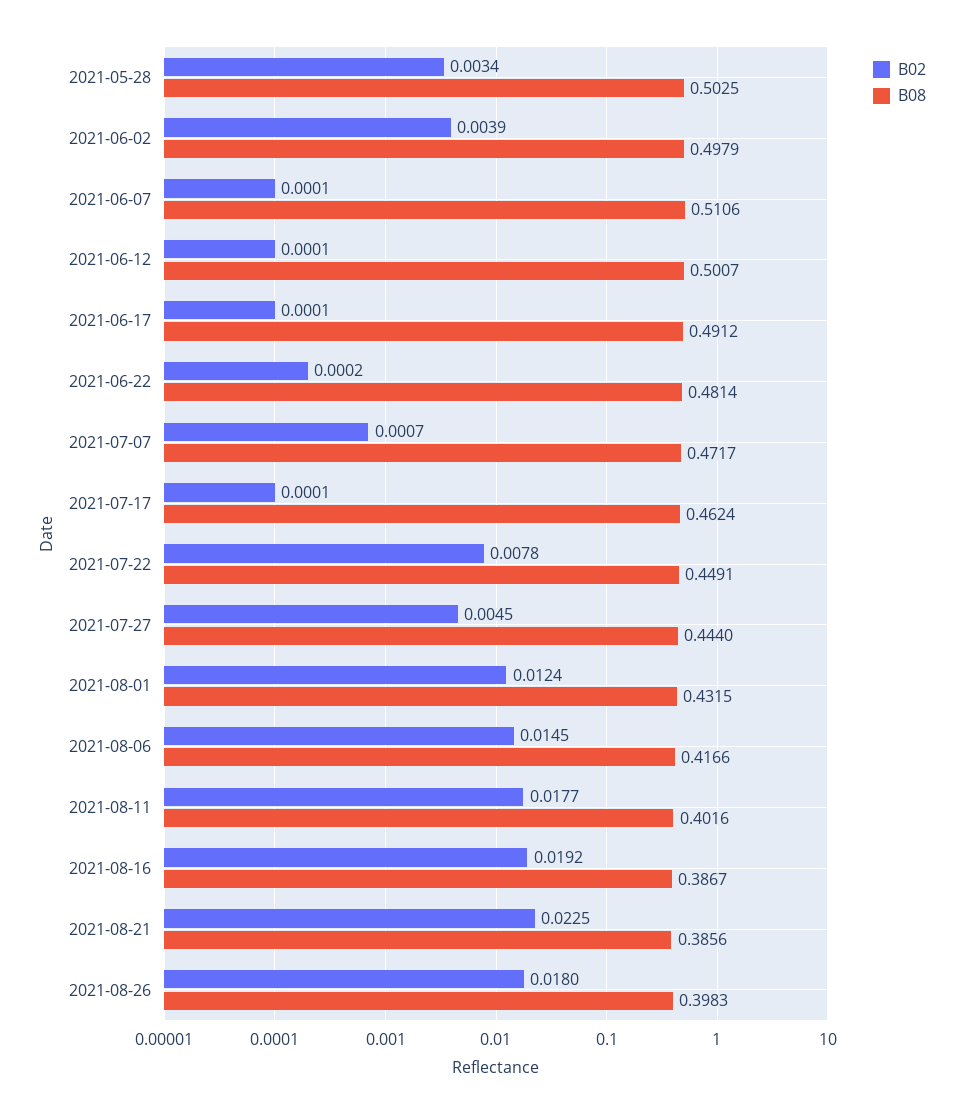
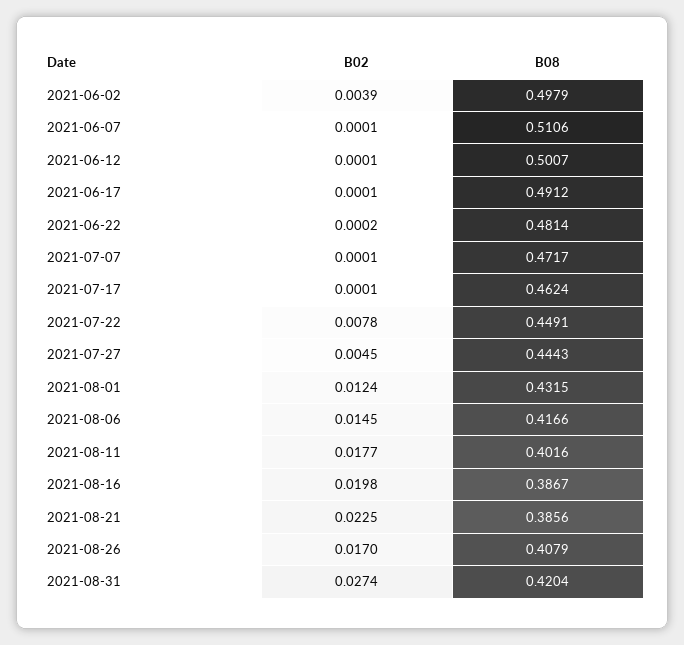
B02, 2021-05-28: 0.0034 -> none
B08, 2021-05-28: 0.5025 -> none
B02, 2021-07-07: 0.0007 -> 0.0001
B08, 2021-07-27: 0.444 -> 0.4443
B02, 2021-08-16: 0.0192 -> 0.0198
B02, 2021-08-26: 0.018 -> 0.017
B08, 2021-08-26: 0.3983 -> 0.4079
B02, 2021-08-31: none -> 0.0274
B08, 2021-08-31: none -> 0.4204

